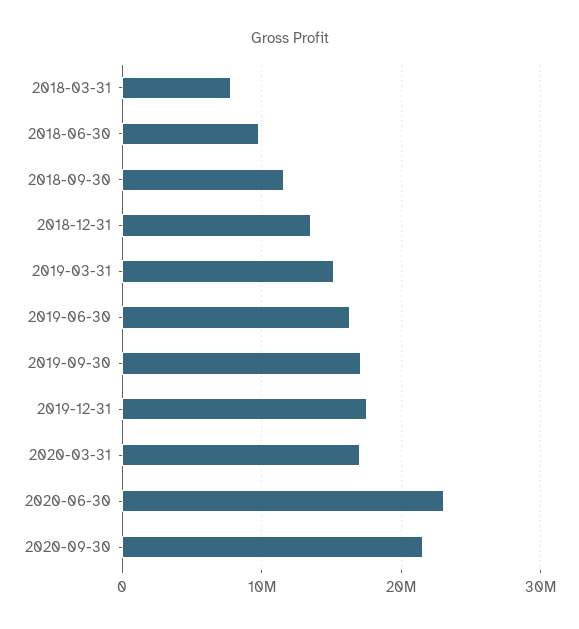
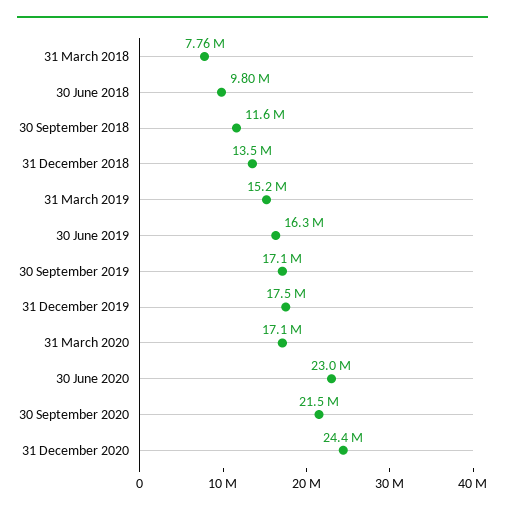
31 December 2020: none -> 24400000

